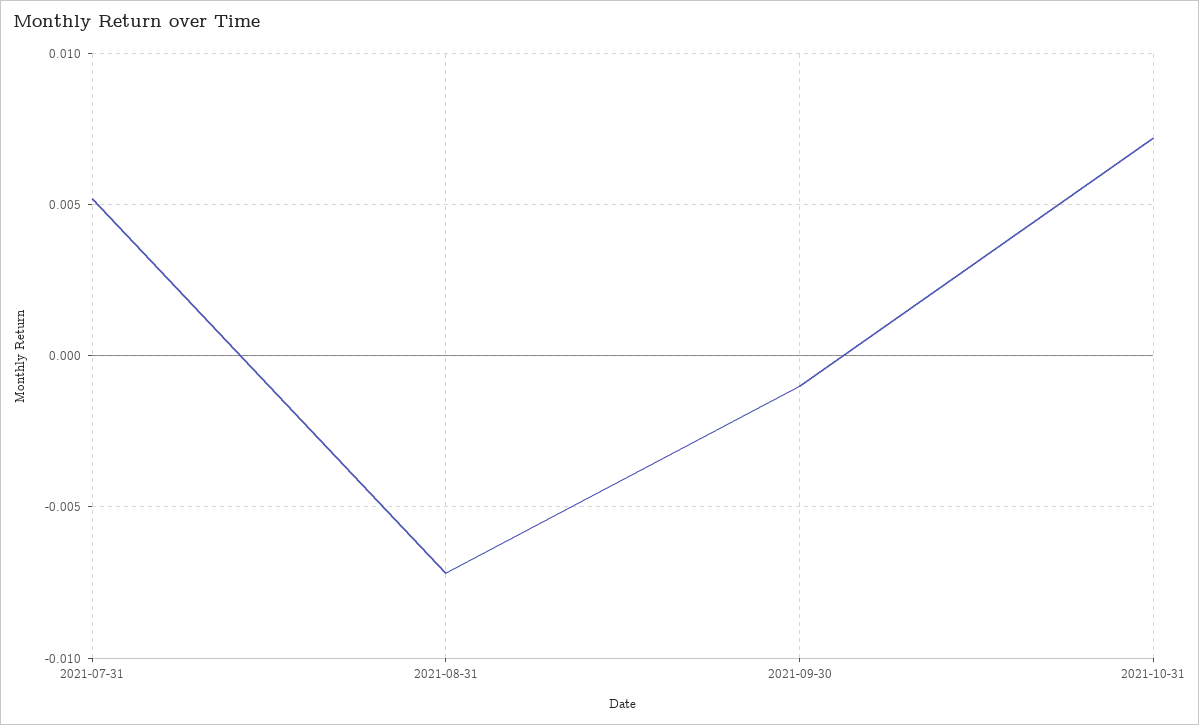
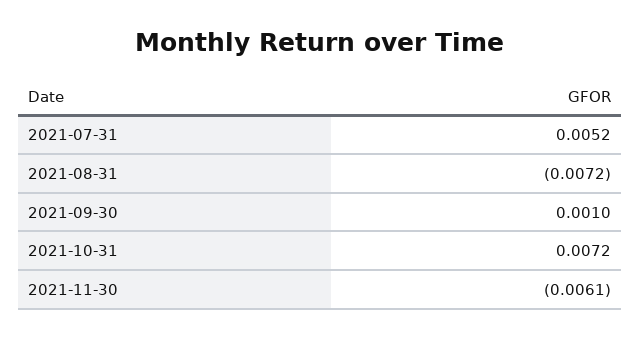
2021-09-30: -0.001 -> 0.001
2021-11-30: none -> -0.0061

